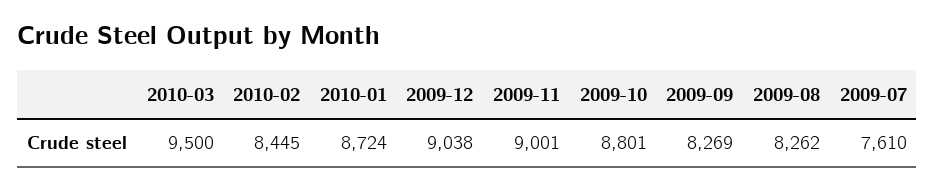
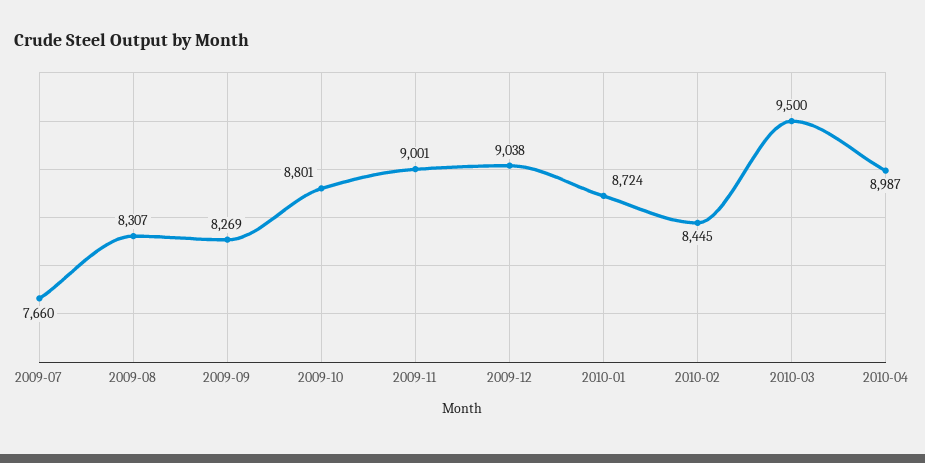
2009-08: 8262 -> 8307
2009-07: 7610 -> 7660
2010-04: none -> 8987

